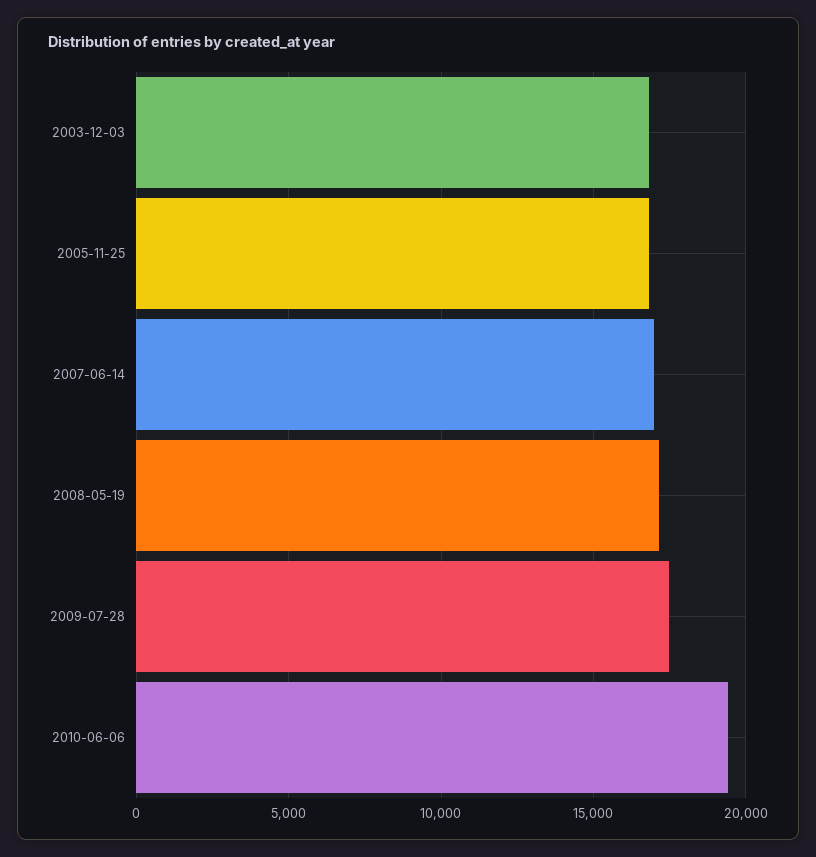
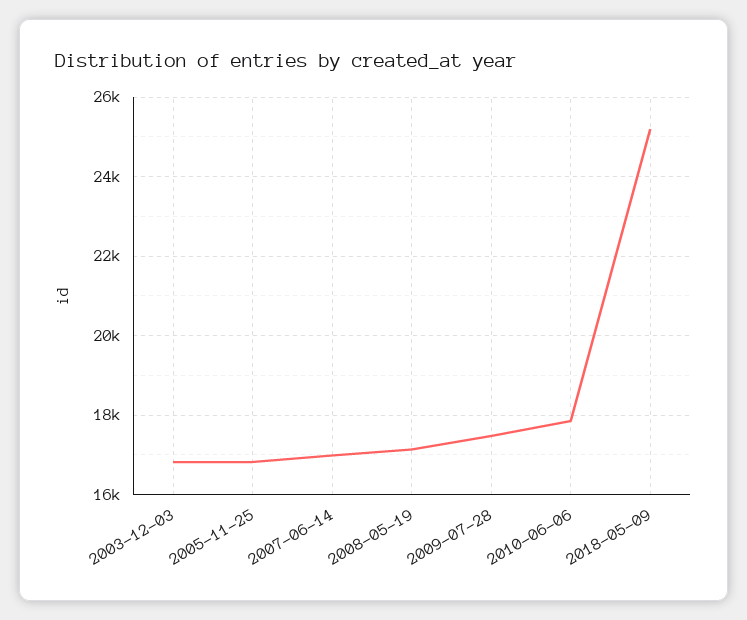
2010-06-06: 19500 -> 17800
2018-05-09: none -> 25200

